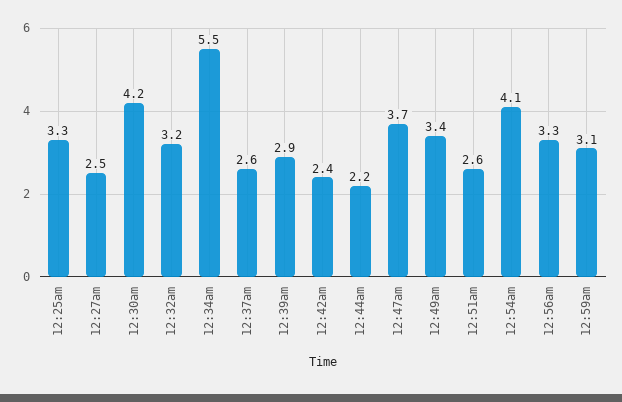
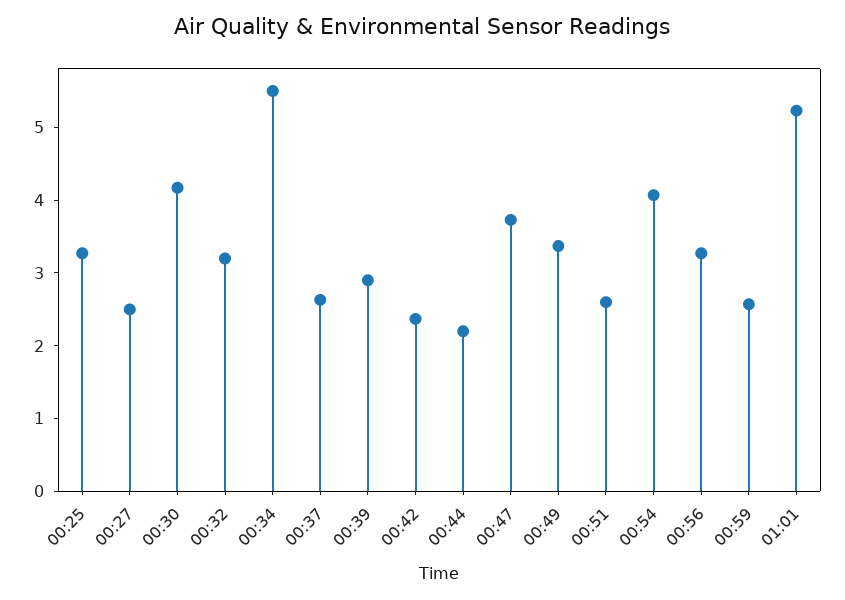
12:59am: 3.1 -> 2.6
01:01: none -> 5.2

